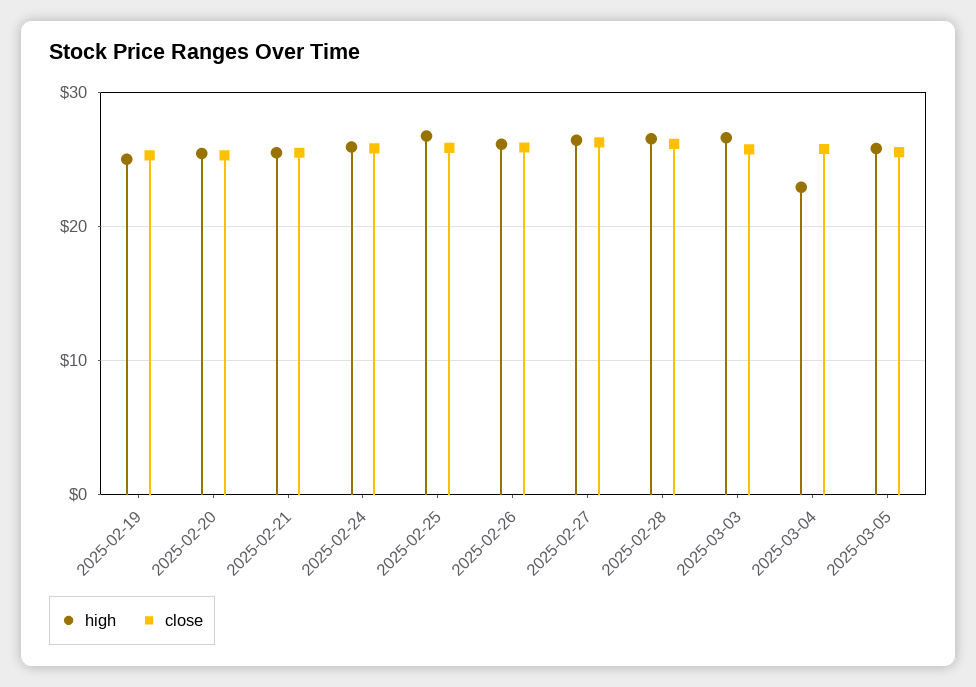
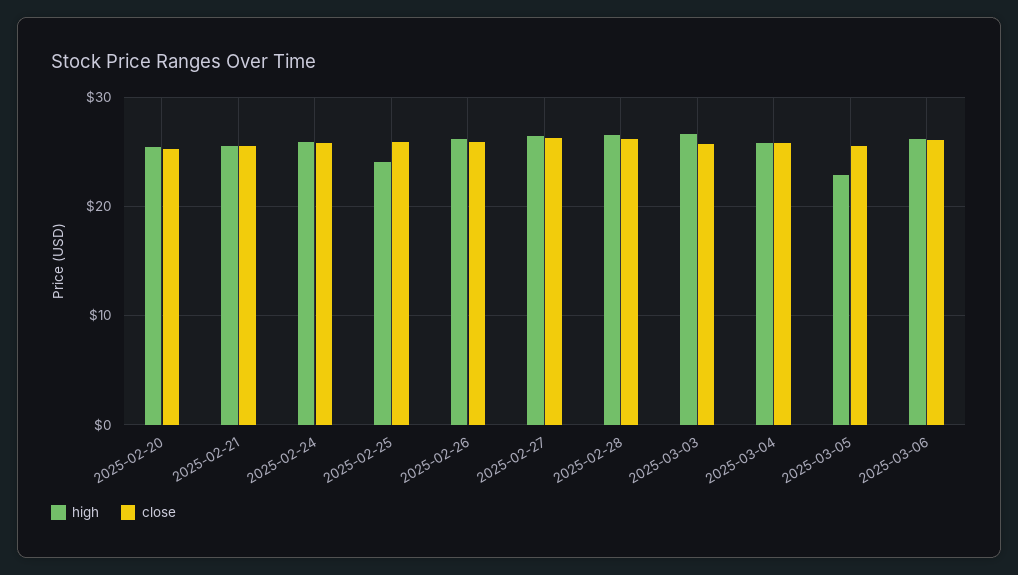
high, 2025-02-19: 25 -> none
close, 2025-02-19: 25 -> none
high, 2025-02-25: 27 -> 24
high, 2025-03-04: 23 -> 26
high, 2025-03-05: 26 -> 23
high, 2025-03-06: none -> 26
close, 2025-03-06: none -> 26

